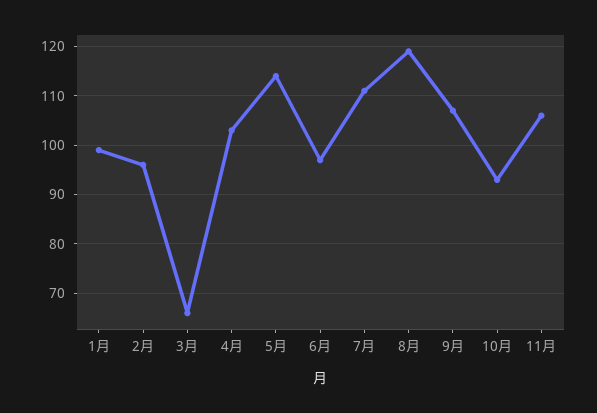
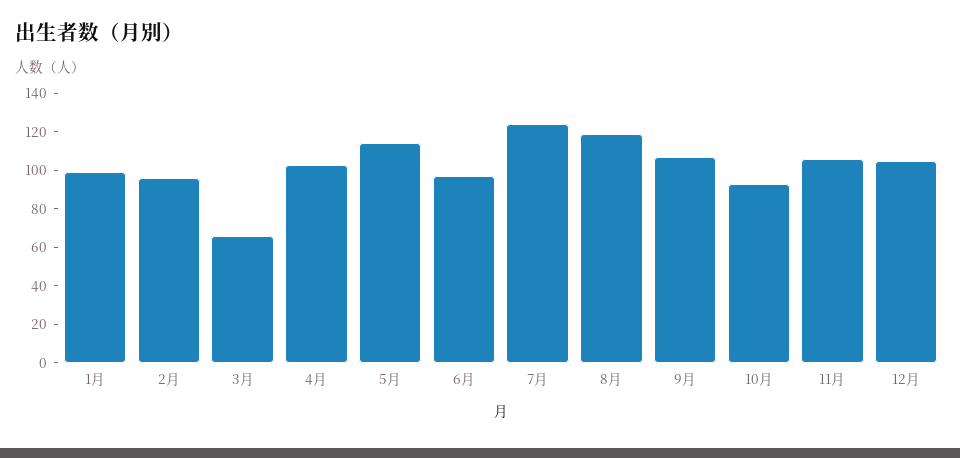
7月: 110 -> 125
12月: none -> 105

